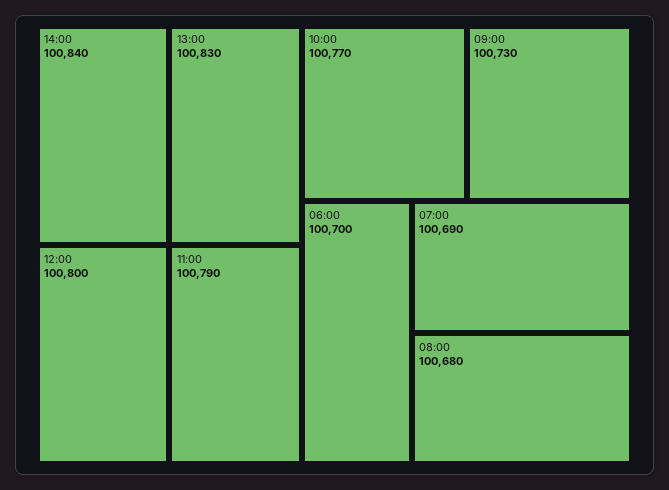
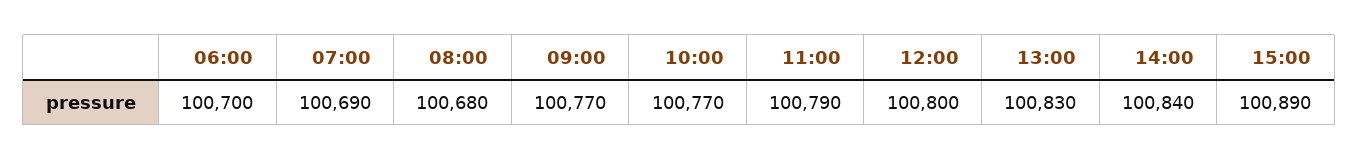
09:00: 100730 -> 100770
15:00: none -> 100890

